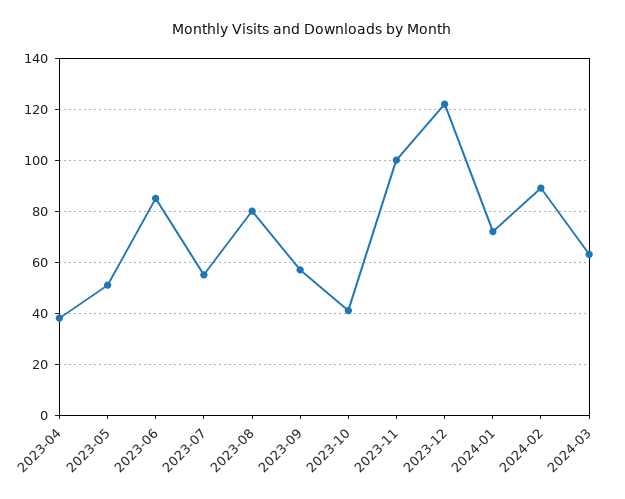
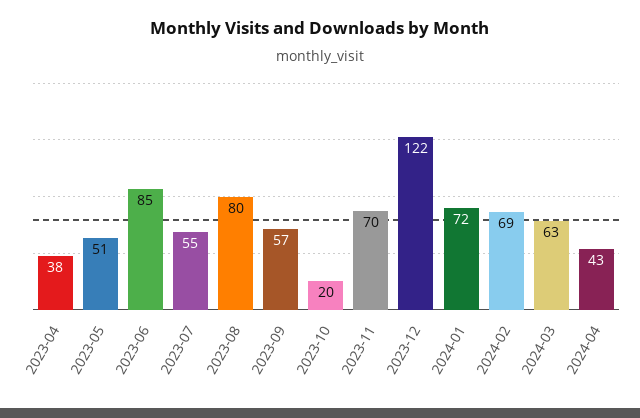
2023-10: 40 -> 20
2023-11: 100 -> 70
2024-02: 90 -> 69
2024-04: none -> 43

